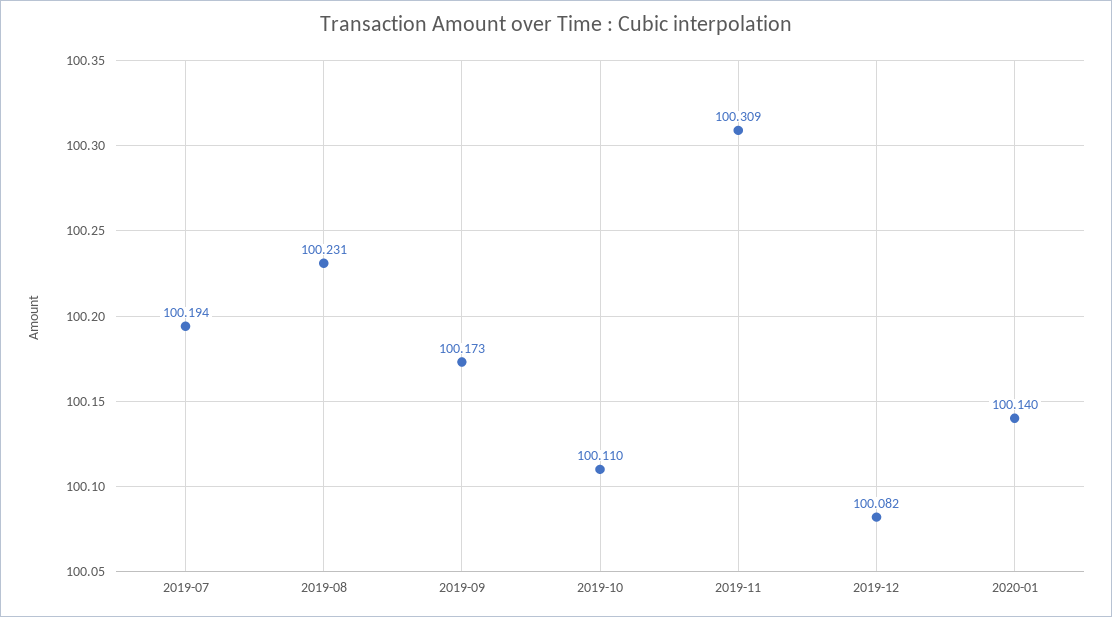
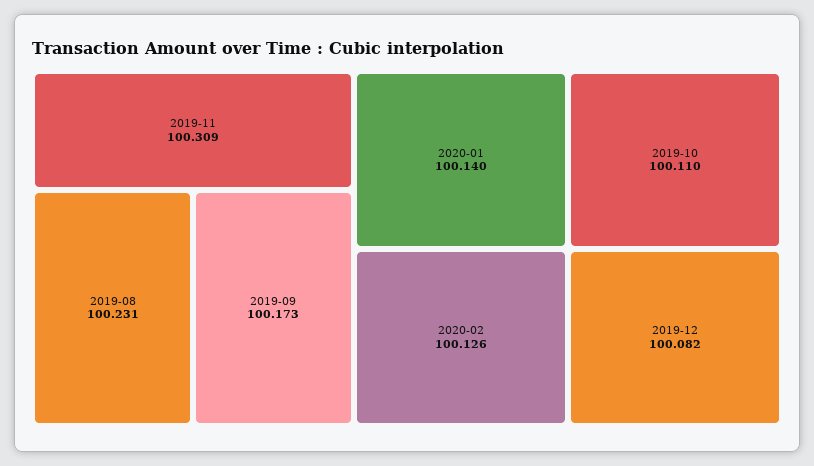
2019-07: 100.194 -> none
2020-02: none -> 100.126

